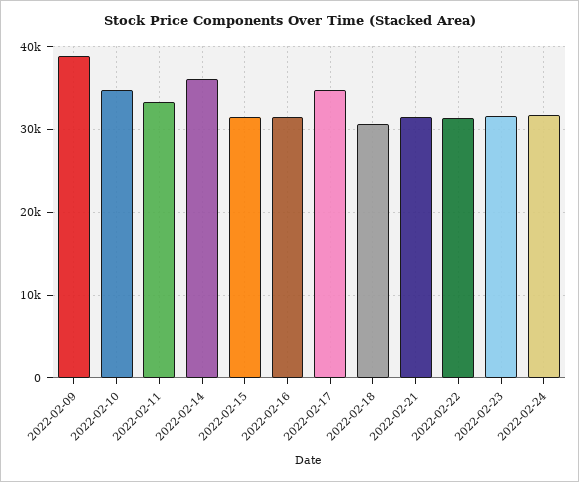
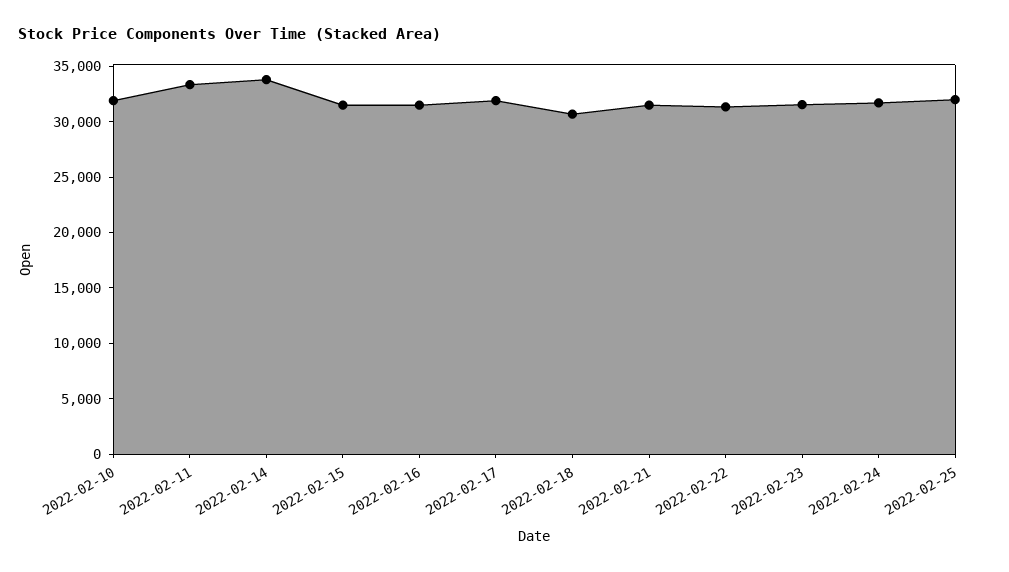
2022-02-09: 39000 -> none
2022-02-10: 35000 -> 32000
2022-02-14: 36000 -> 34000
2022-02-17: 35000 -> 32000
2022-02-25: none -> 32000

